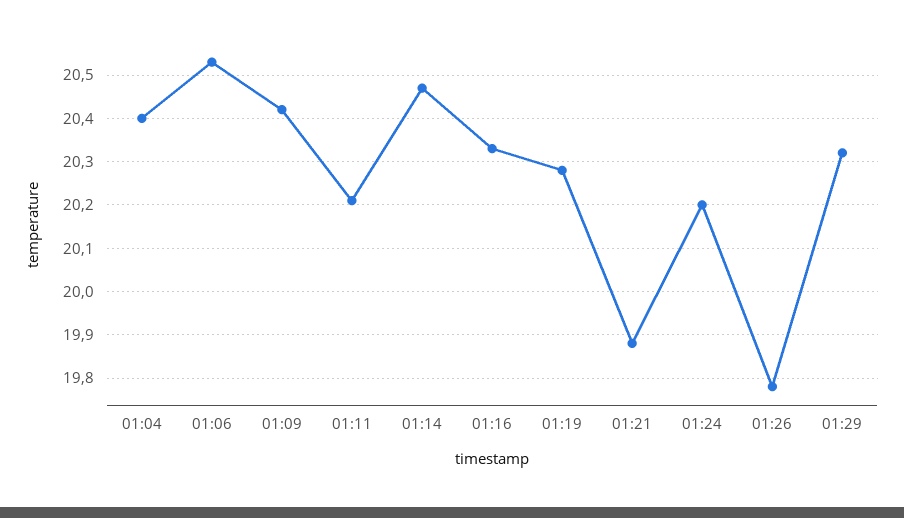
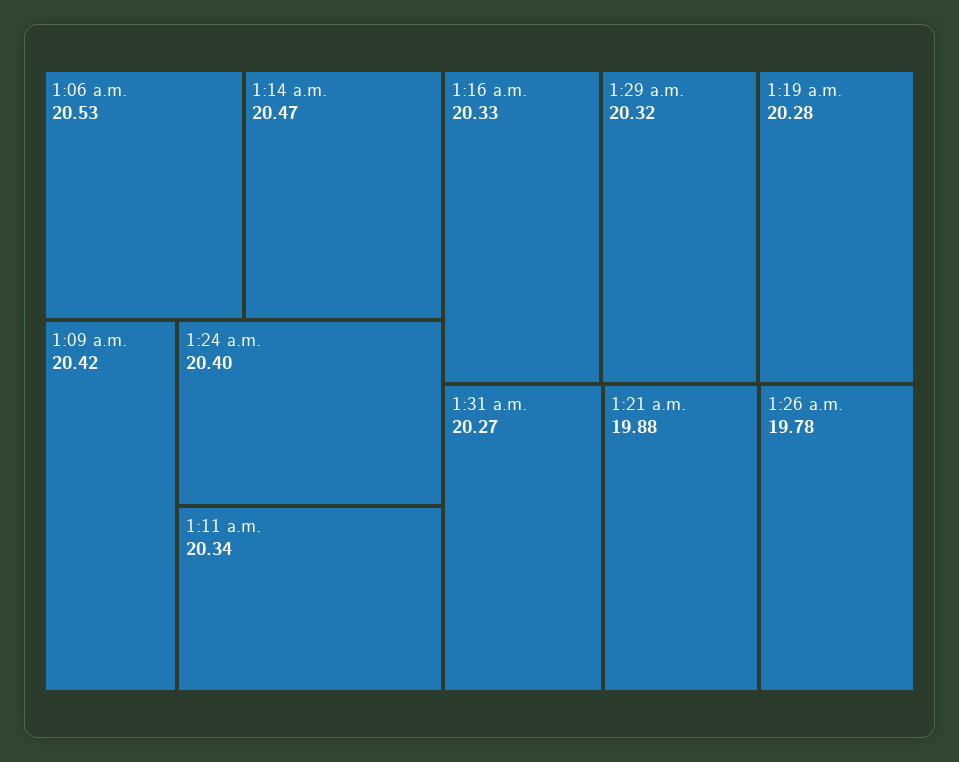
01:04: 20.4 -> none
01:11: 20.2 -> 20.34
01:24: 20.2 -> 20.4
1:31 a.m.: none -> 20.27

